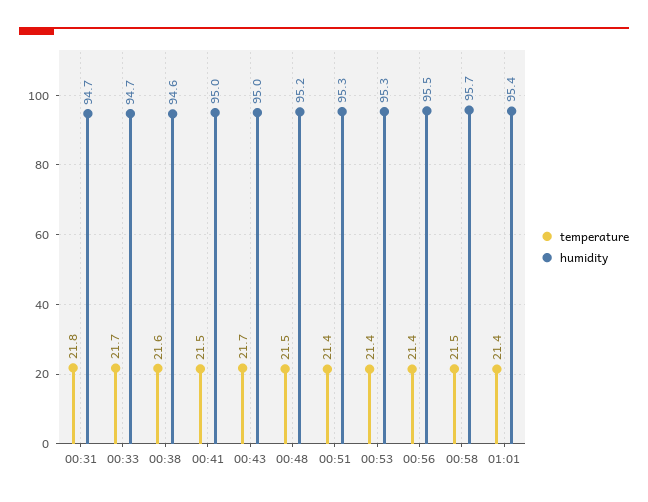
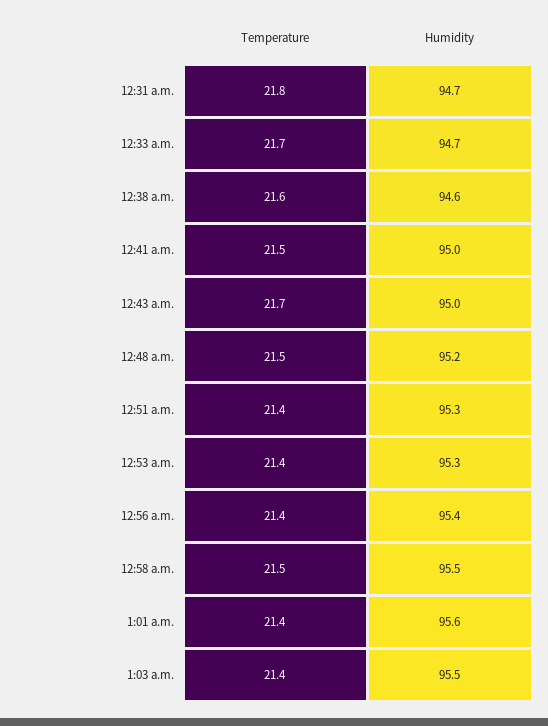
humidity, 00:56: 95.5 -> 95.4
humidity, 00:58: 95.7 -> 95.5
humidity, 01:01: 95.4 -> 95.6
temperature, 1:03 a.m.: none -> 21.4
humidity, 1:03 a.m.: none -> 95.5

